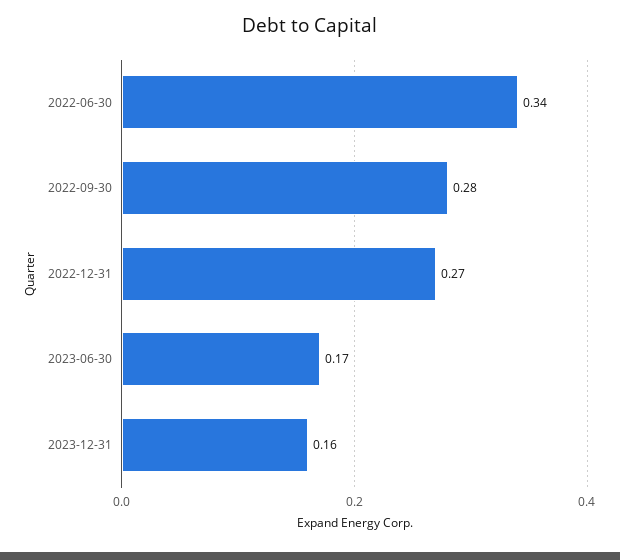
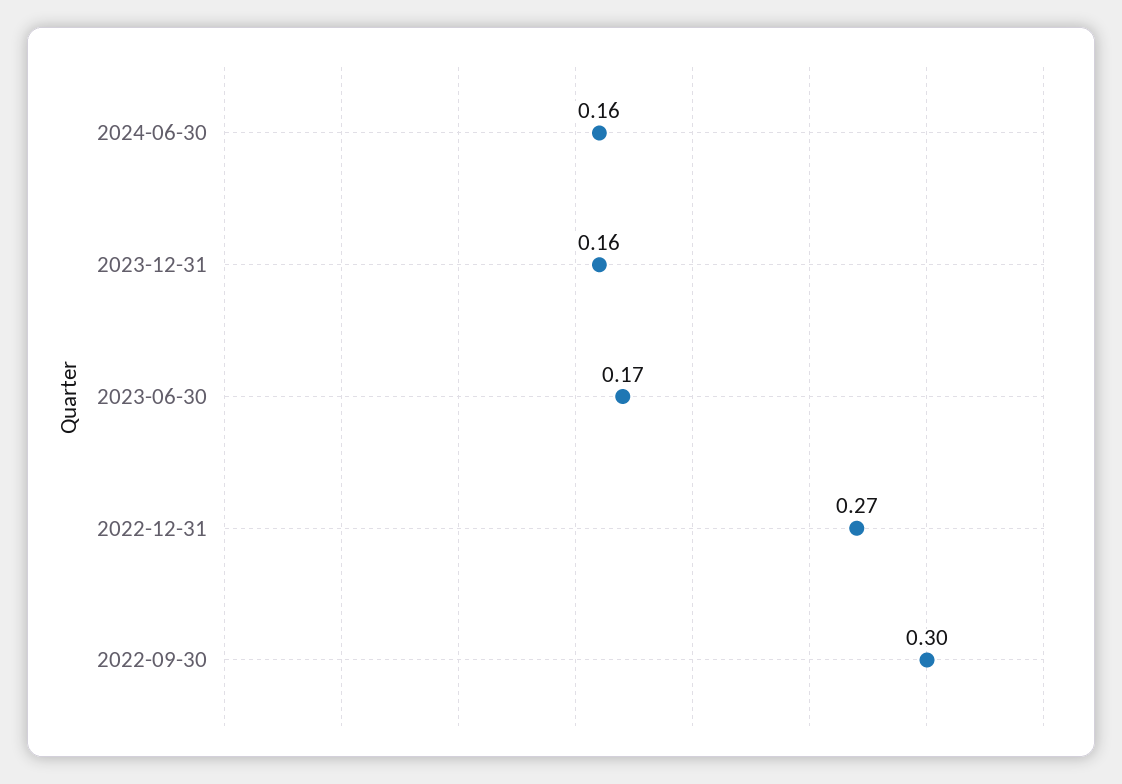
2022-06-30: 0.34 -> none
2022-09-30: 0.28 -> 0.3
2024-06-30: none -> 0.16

